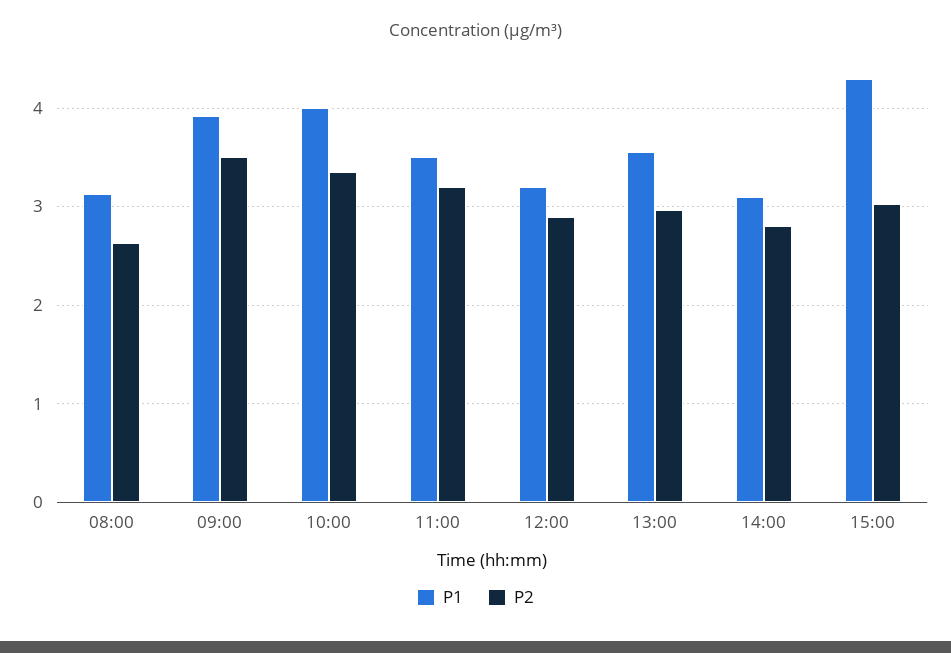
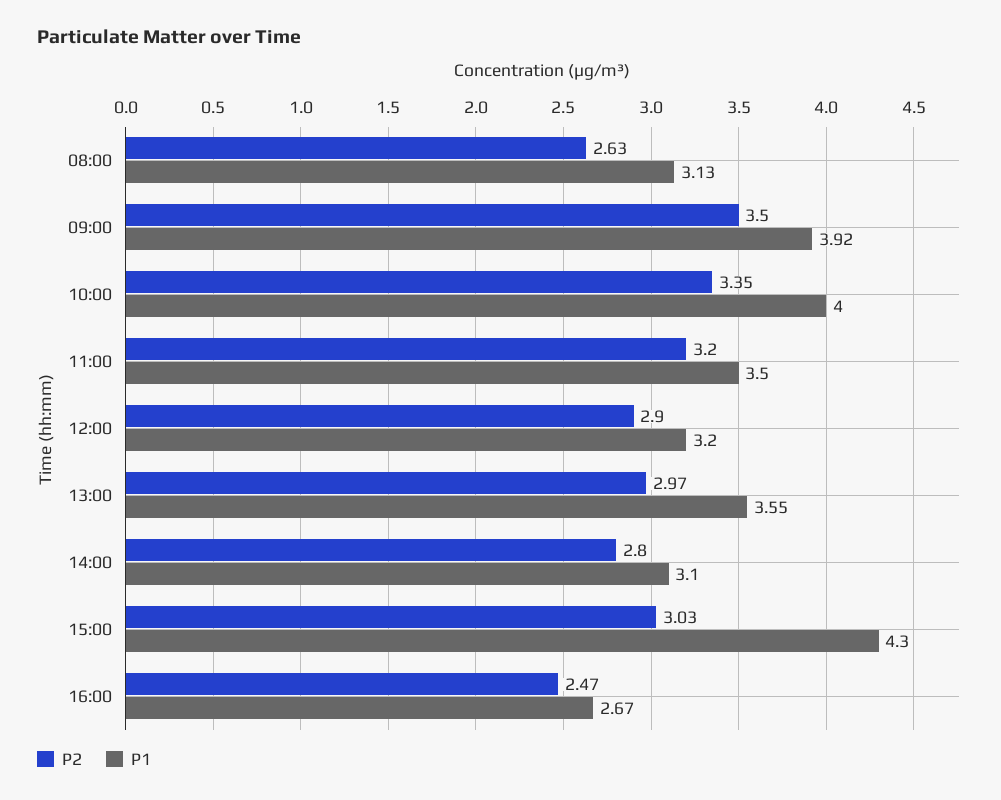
P2, 16:00: none -> 2.47
P1, 16:00: none -> 2.67

